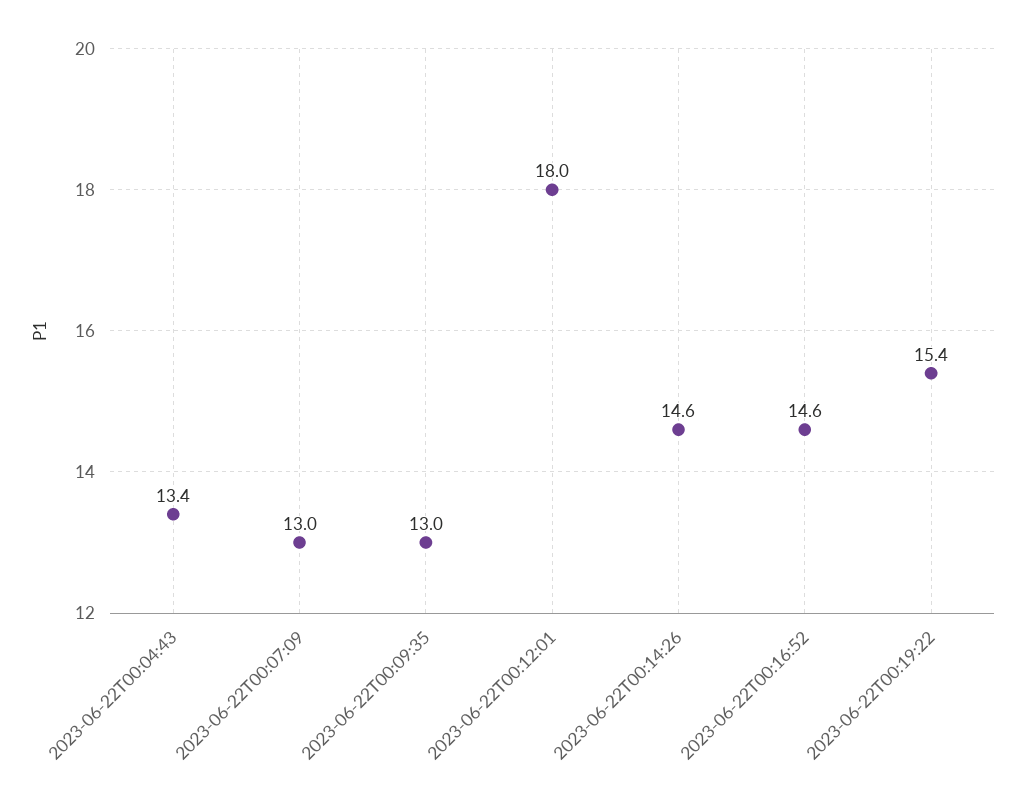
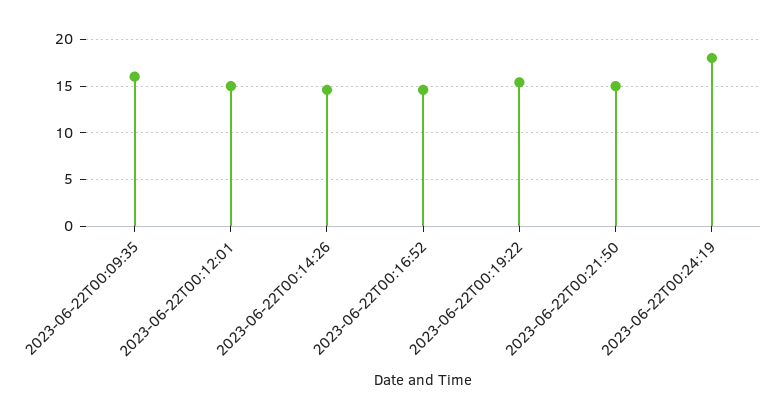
2023-06-22T00:04:43: 13.4 -> none
2023-06-22T00:07:09: 13 -> none
2023-06-22T00:09:35: 13 -> 16
2023-06-22T00:12:01: 18 -> 15
2023-06-22T00:21:50: none -> 15
2023-06-22T00:24:19: none -> 18

